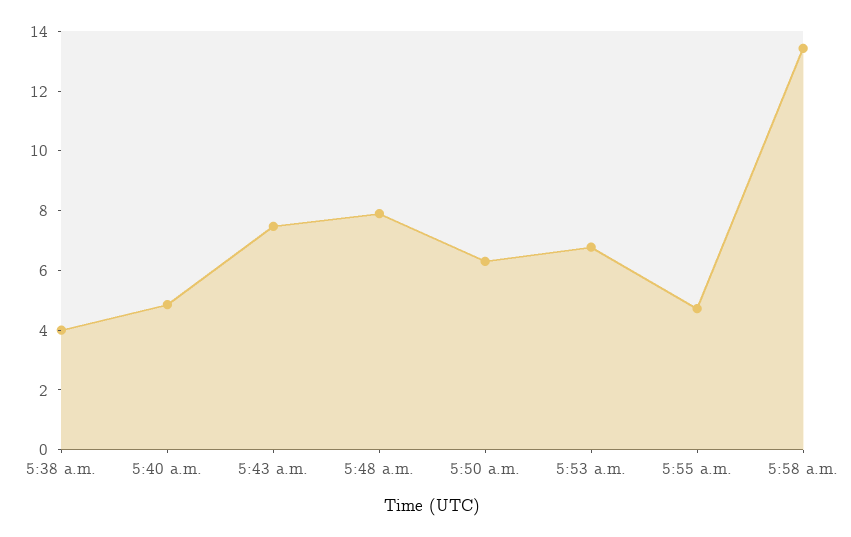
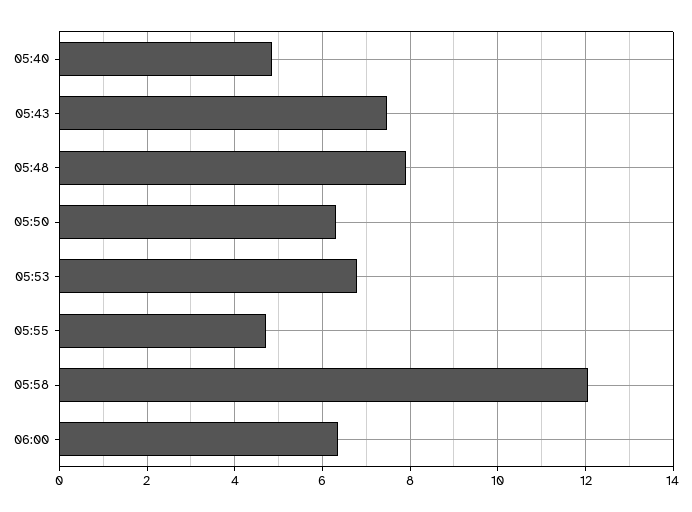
5:38 a.m.: 4 -> none
5:58 a.m.: 13.5 -> 12
06:00: none -> 6.4

